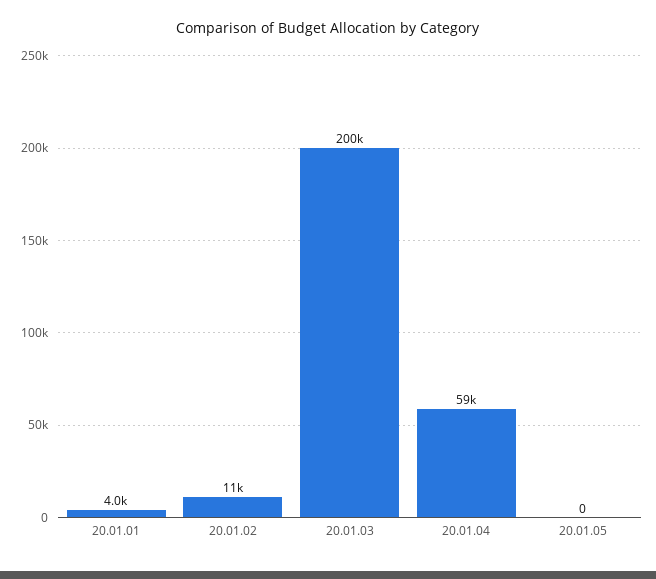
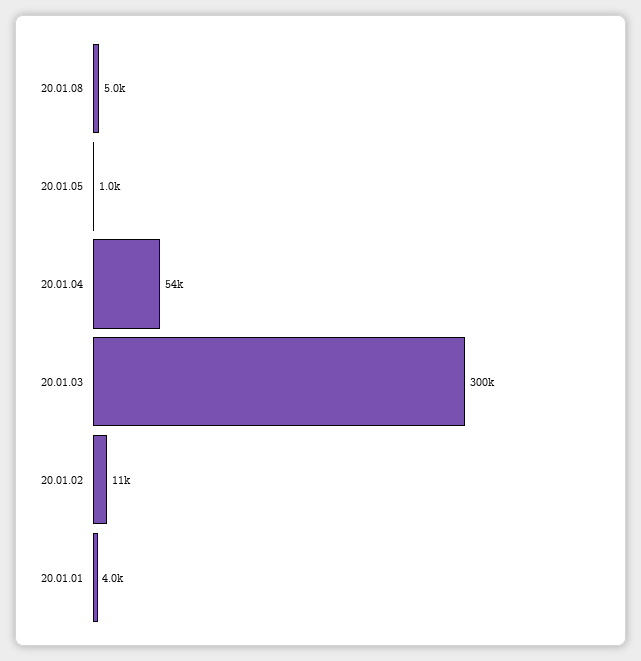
20.01.03: 200000 -> 300000
20.01.04: 59000 -> 54000
20.01.05: 0 -> 1000
20.01.08: none -> 5000

